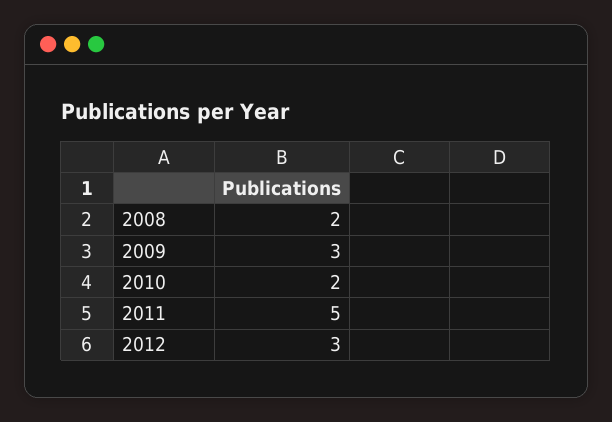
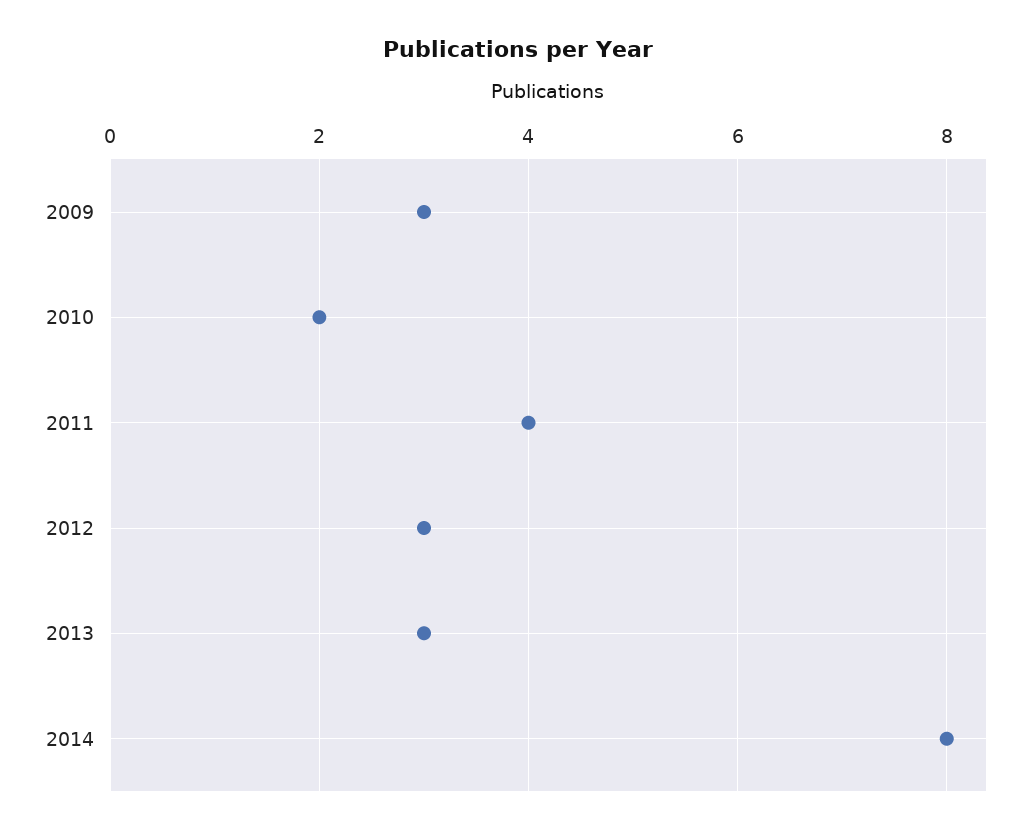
2008: 2 -> none
2011: 5 -> 4
2013: none -> 3
2014: none -> 8

